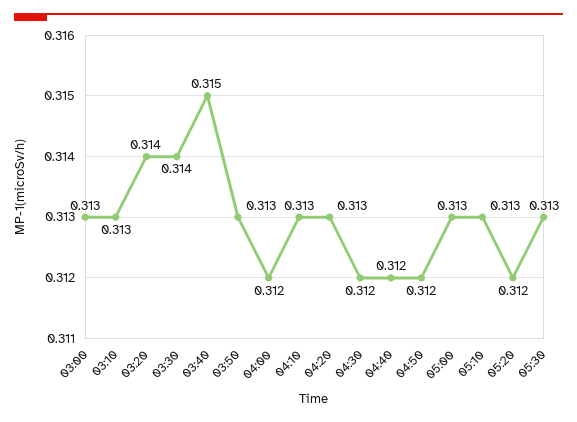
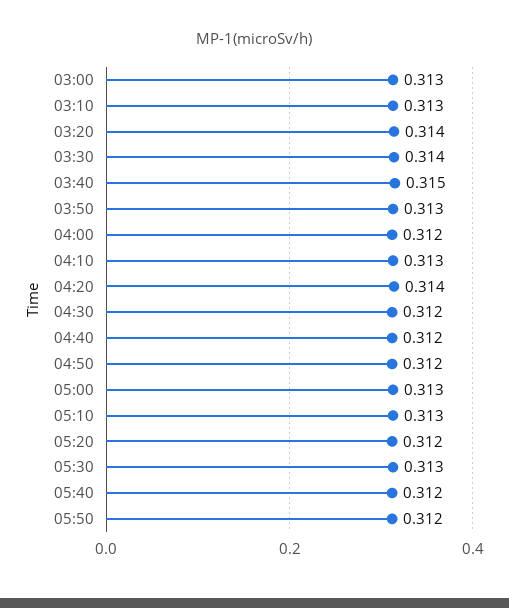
04:20: 0.313 -> 0.314
05:40: none -> 0.312
05:50: none -> 0.312

